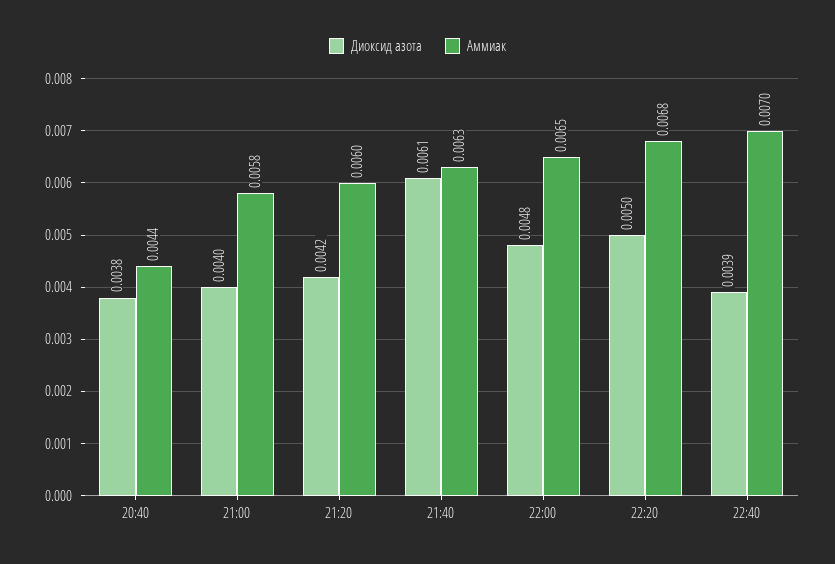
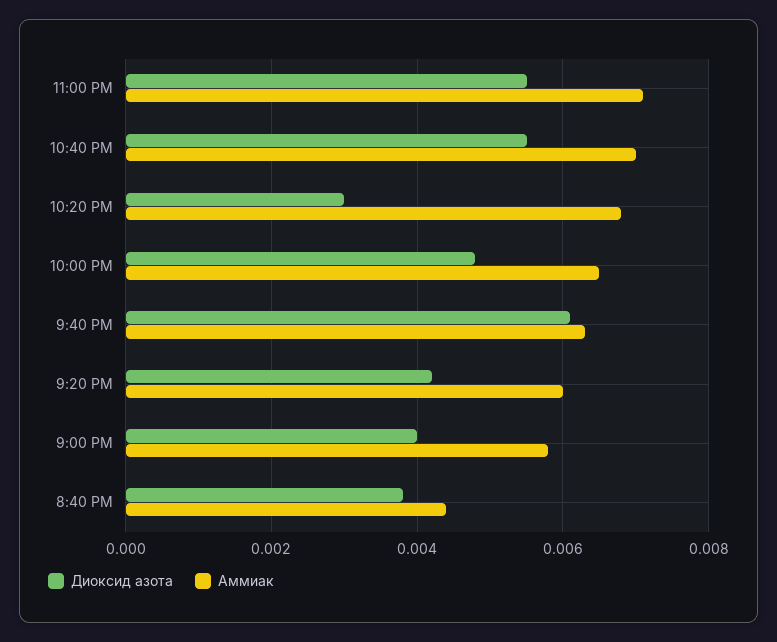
Диоксид азота, 22:20: 0.005 -> 0.003
Диоксид азота, 22:40: 0.0039 -> 0.0055
Диоксид азота, 11:00 PM: none -> 0.0055
Аммиак, 11:00 PM: none -> 0.007

